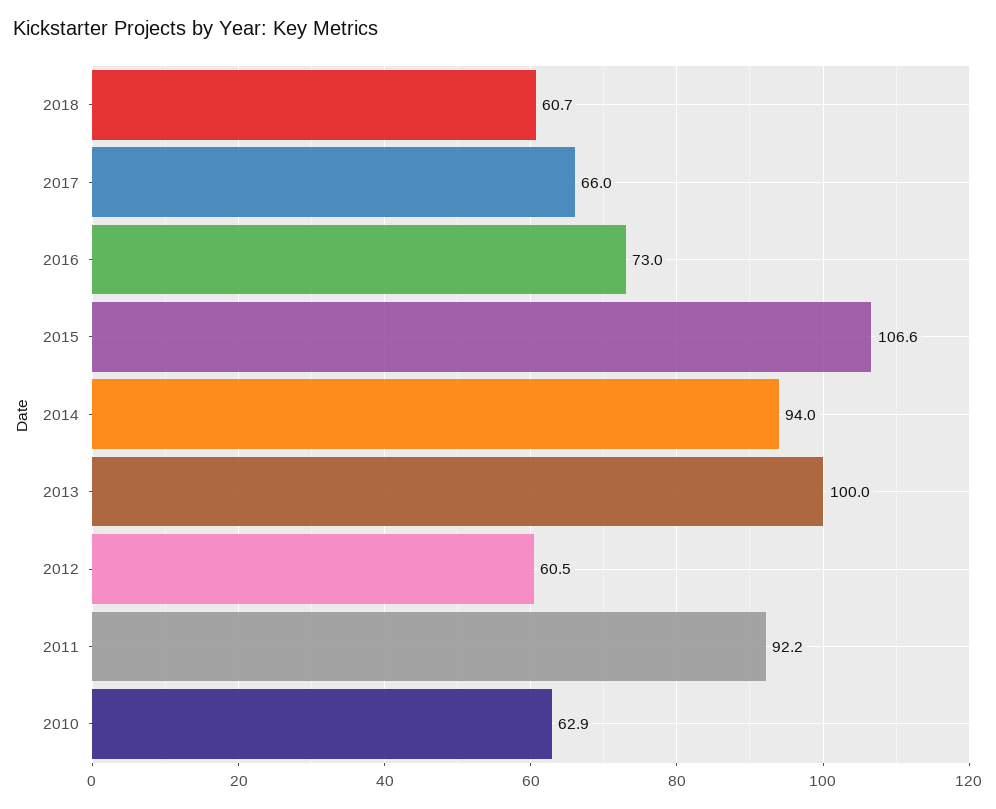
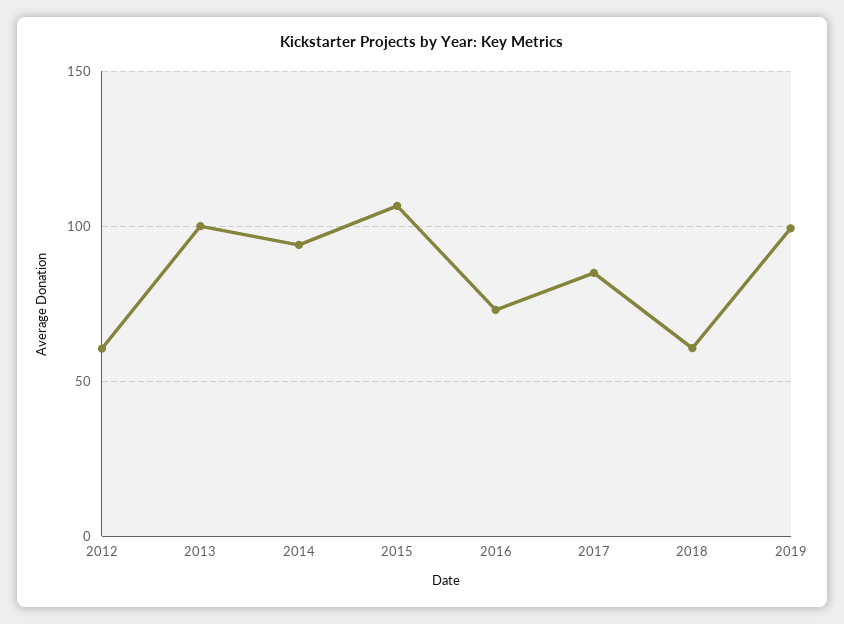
2017: 66 -> 85
2011: 92.2 -> none
2010: 62.9 -> none
2019: none -> 100

